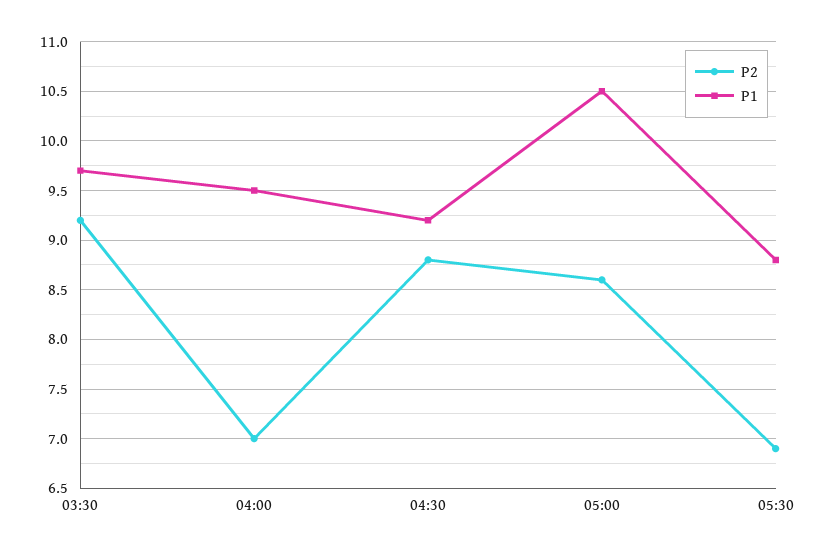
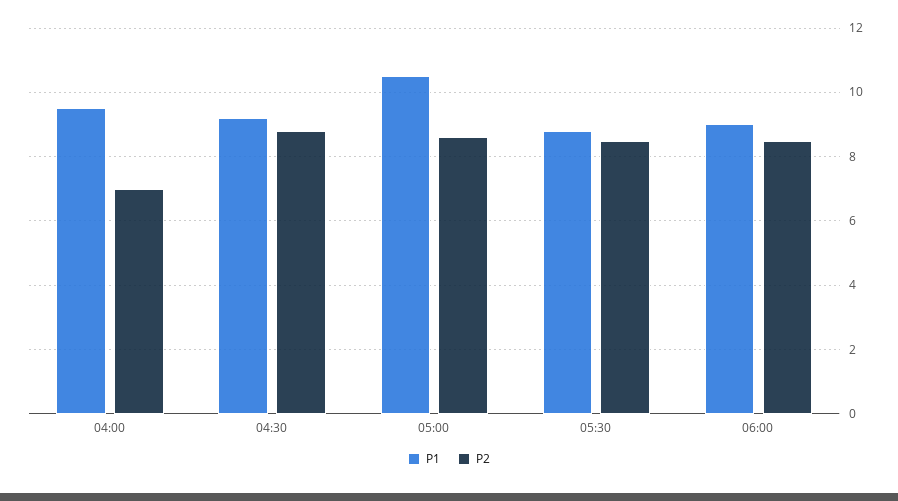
P2, 03:30: 9.2 -> none
P1, 03:30: 9.7 -> none
P2, 05:30: 6.9 -> 8.5
P1, 06:00: none -> 9
P2, 06:00: none -> 8.5

